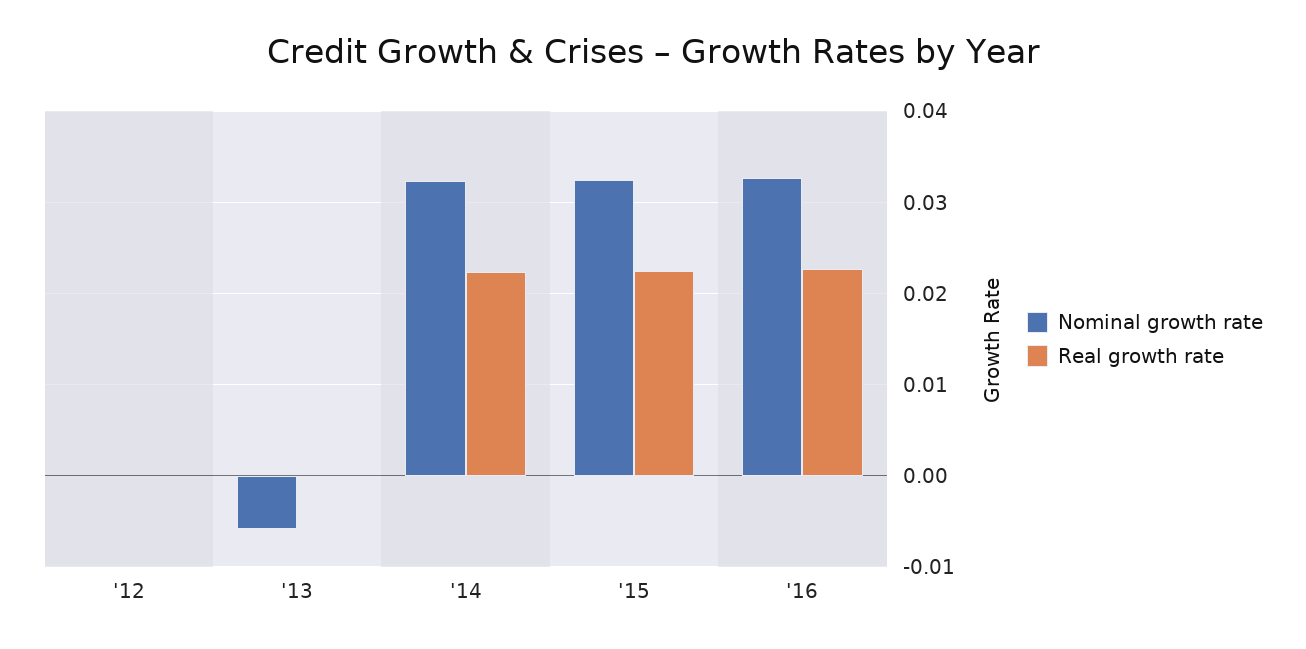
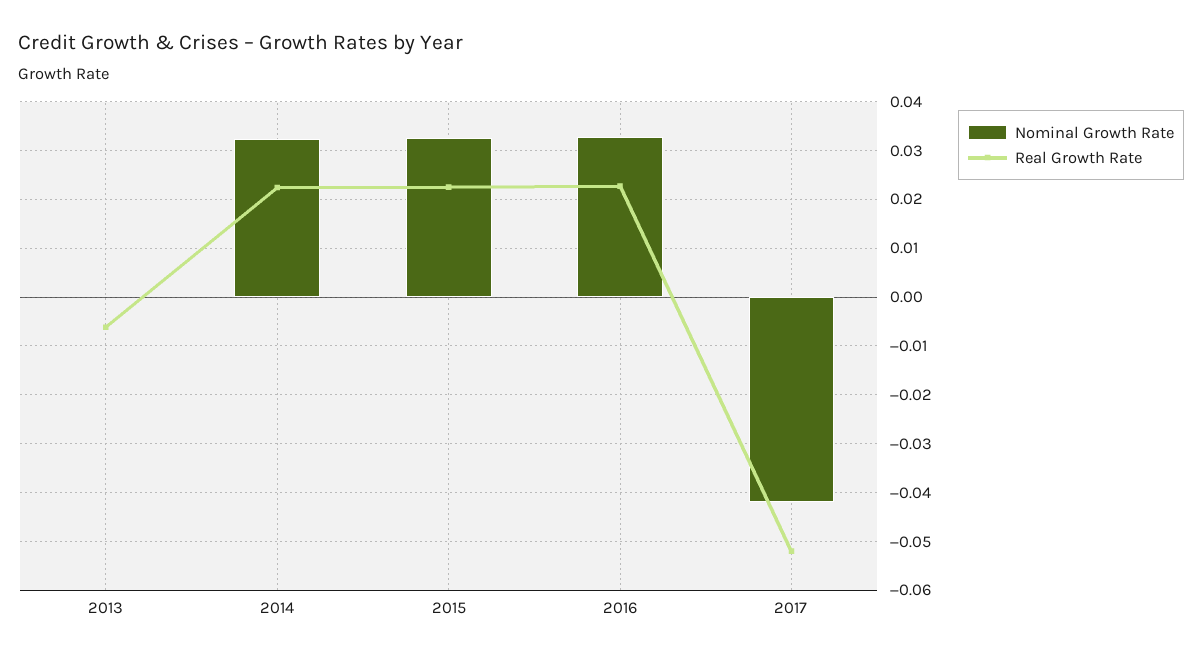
Nominal growth rate, '12: 0 -> none
Real growth rate, '12: 0 -> none
Nominal growth rate, '13: -0.006 -> 0
Real growth rate, '13: 0 -> -0.006
Nominal growth rate, 2017: none -> -0.042
Real growth rate, 2017: none -> -0.052

